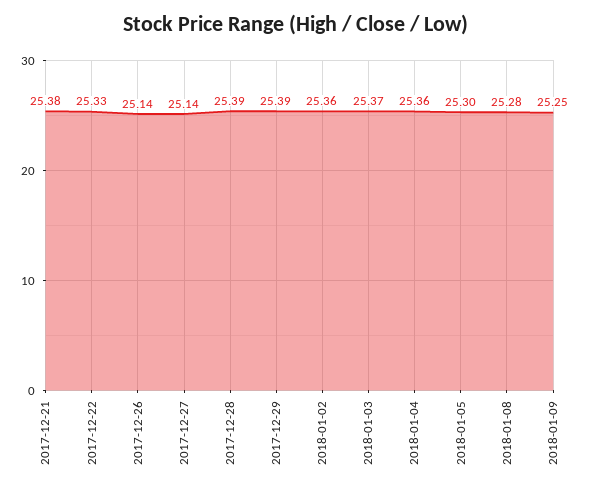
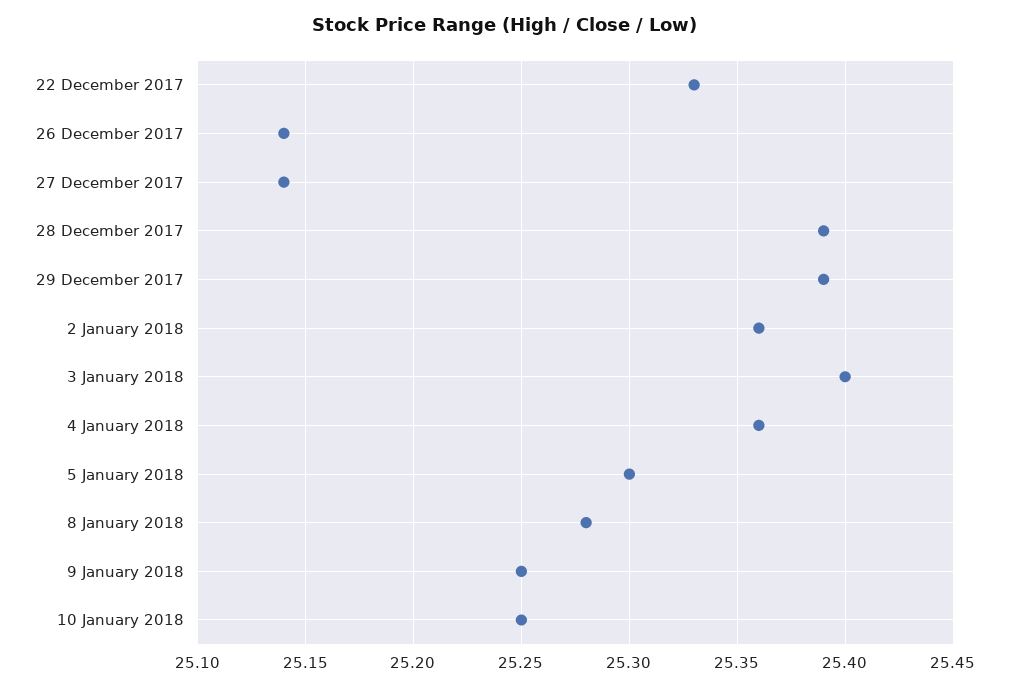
2017-12-21: 25.38 -> none
2018-01-03: 25.37 -> 25.4
10 January 2018: none -> 25.25

